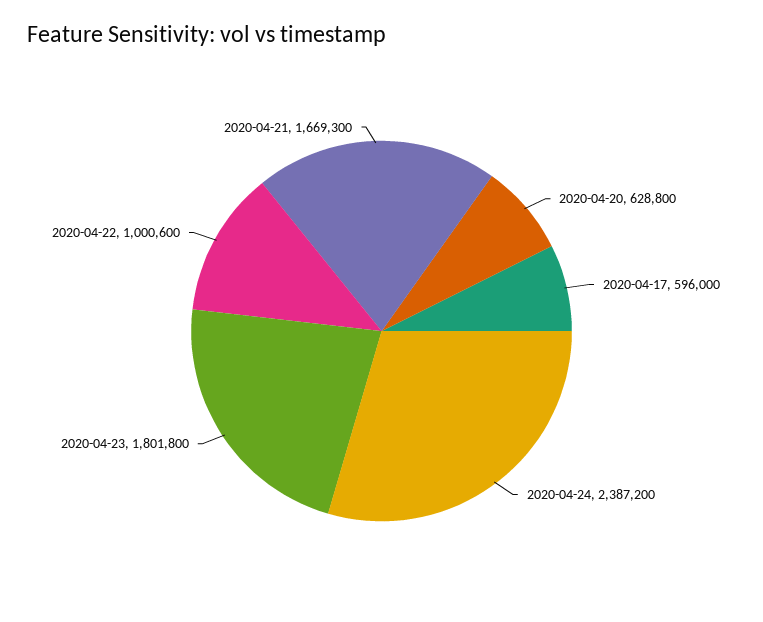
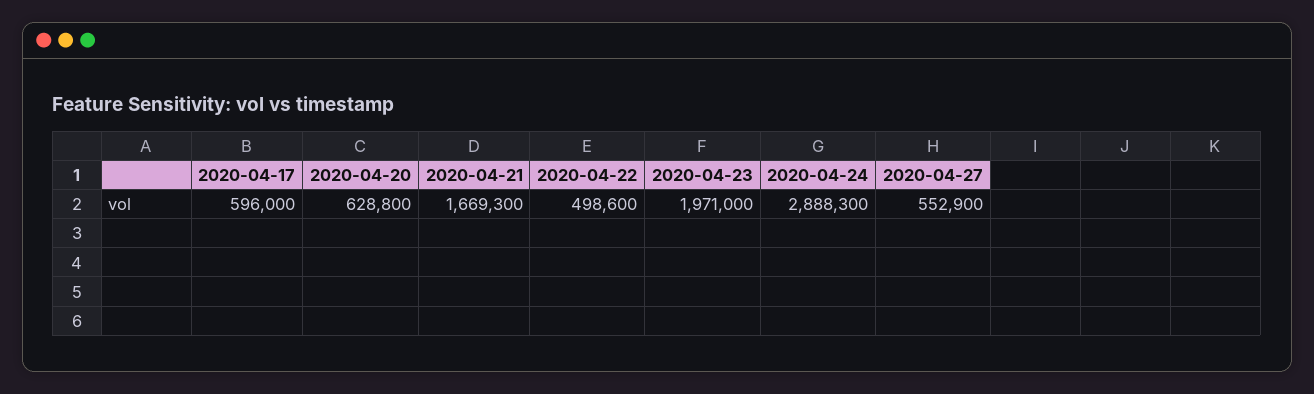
2020-04-24: 2387200 -> 2888300
2020-04-23: 1801800 -> 1971000
2020-04-22: 1000600 -> 498600
2020-04-27: none -> 552900

